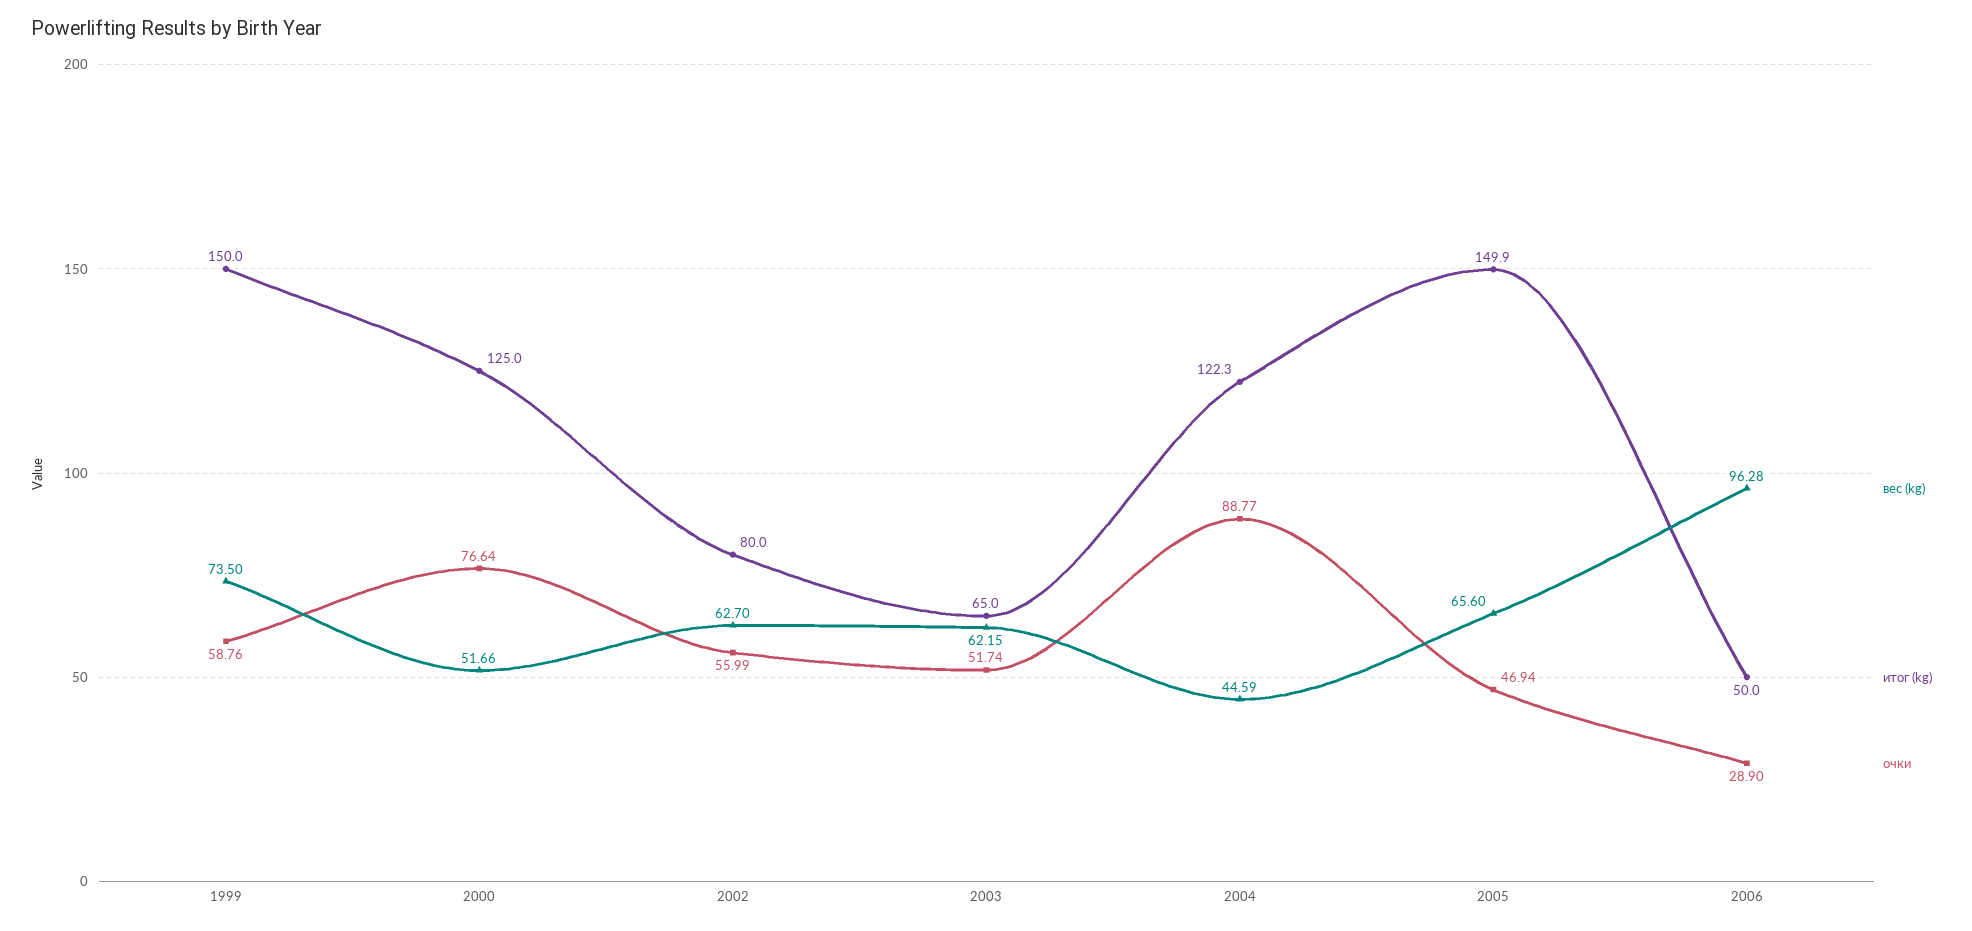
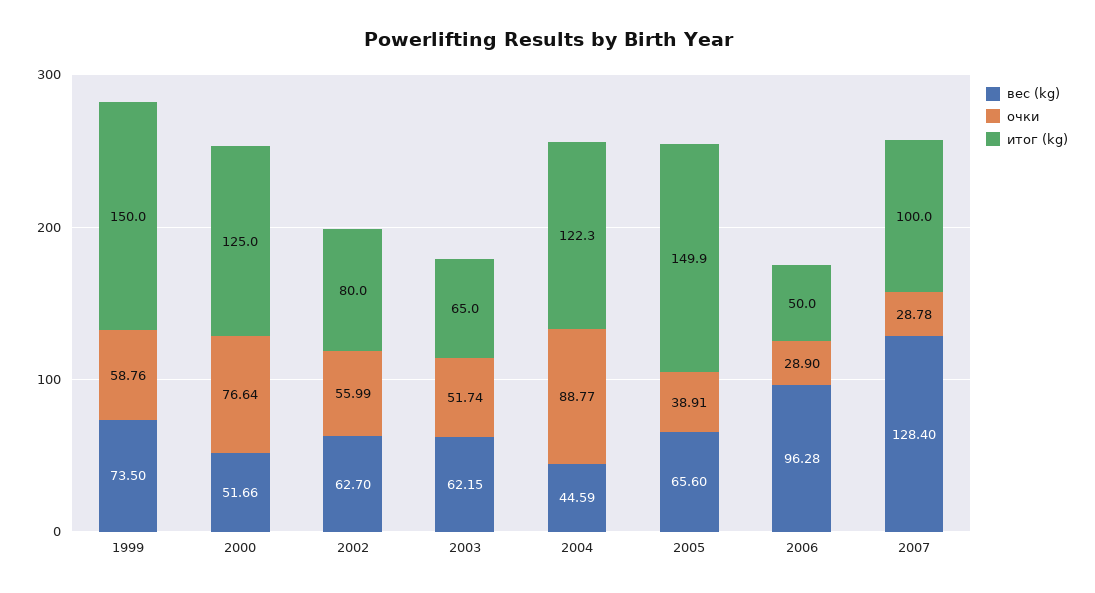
очки, 2005: 46.94 -> 38.91
вес (kg), 2007: none -> 128.4
очки, 2007: none -> 28.78
итог (kg), 2007: none -> 100

